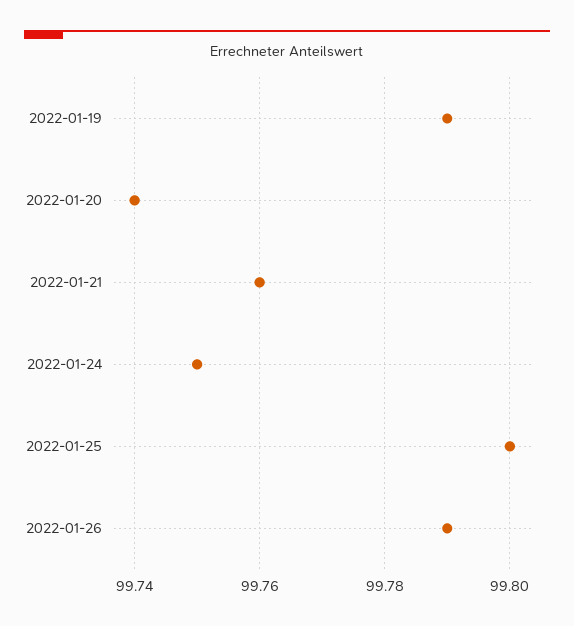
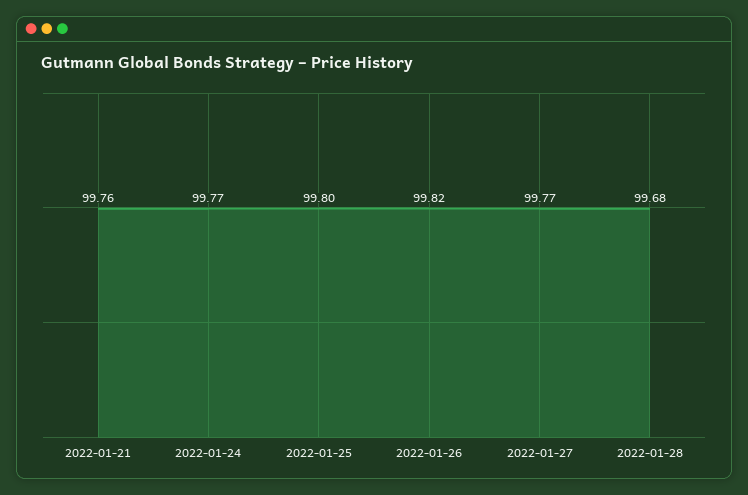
2022-01-19: 99.79 -> none
2022-01-20: 99.74 -> none
2022-01-24: 99.75 -> 99.77
2022-01-26: 99.79 -> 99.82
2022-01-27: none -> 99.77
2022-01-28: none -> 99.68

